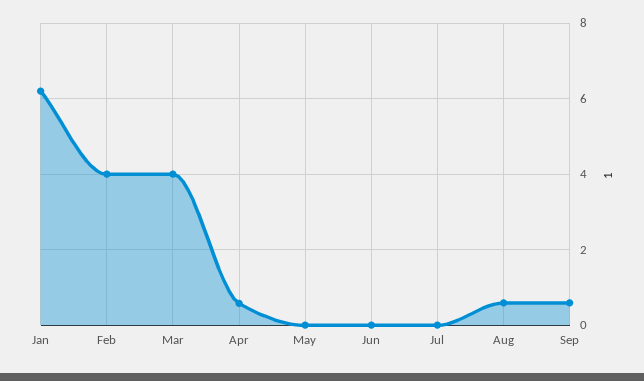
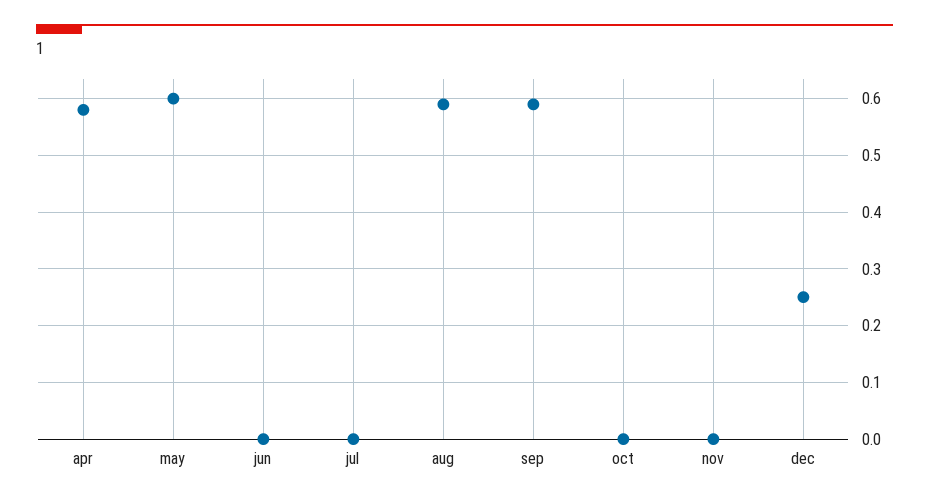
Jan: 6.2 -> none
Feb: 4 -> none
Mar: 4 -> none
May: 0 -> 0.6
oct: none -> 0
nov: none -> 0
dec: none -> 0.25

